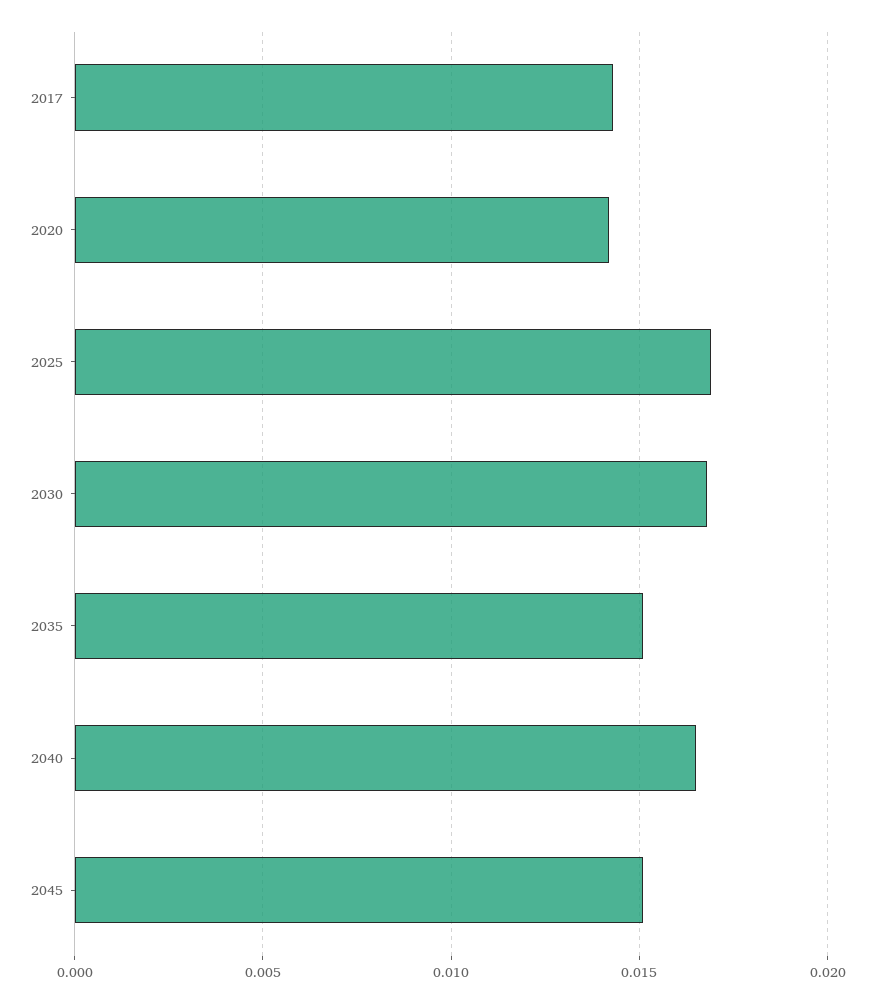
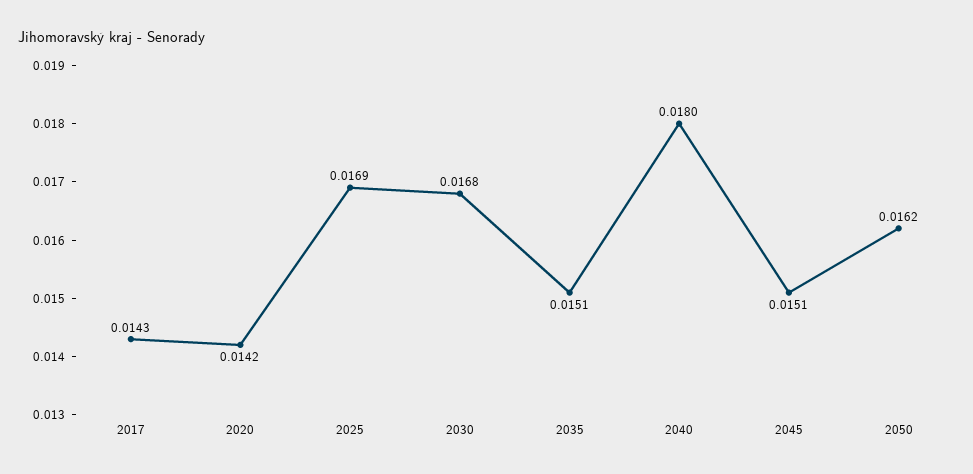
2040: 0.0165 -> 0.018
2050: none -> 0.0162

